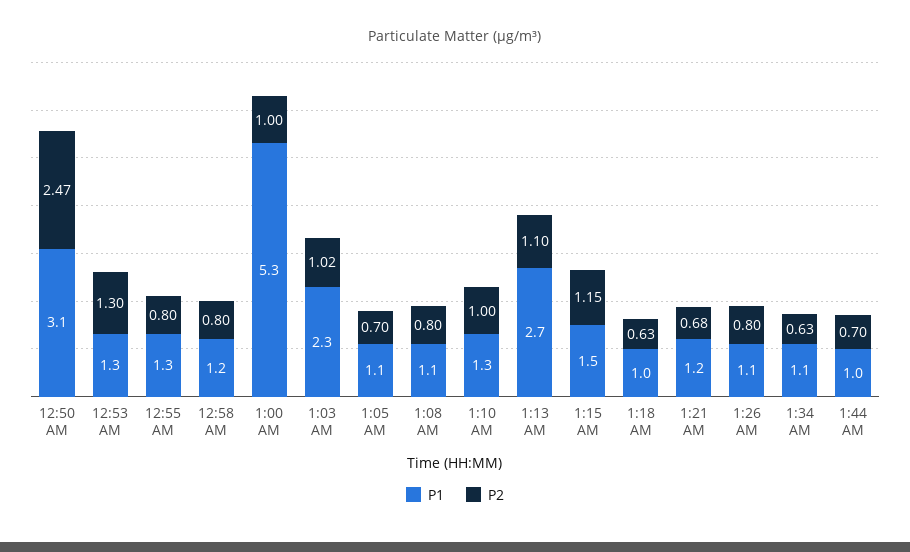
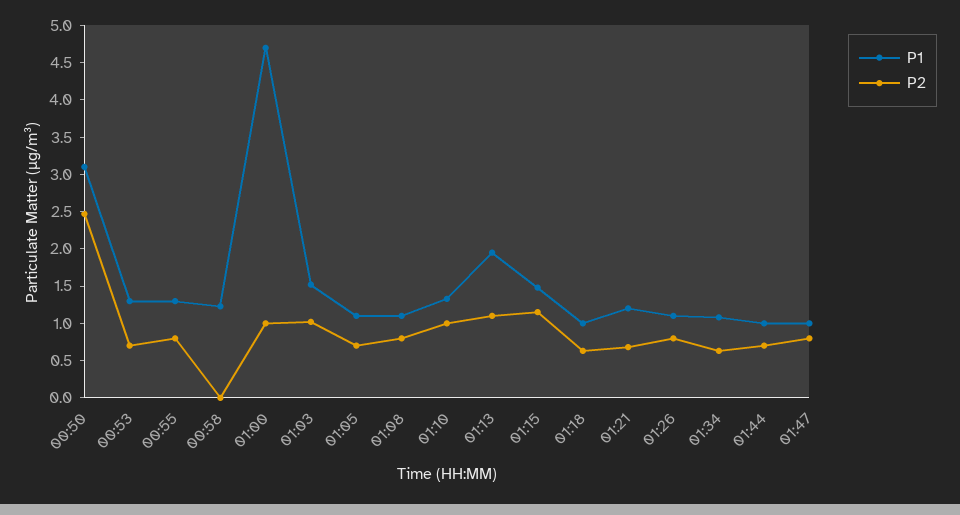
P2, 12:53 AM: 1.3 -> 0.75
P2, 12:58 AM: 0.8 -> 0
P1, 1:00 AM: 5.3 -> 4.75
P1, 1:03 AM: 2.3 -> 1.5
P1, 1:13 AM: 2.7 -> 2
P1, 01:47: none -> 1
P2, 01:47: none -> 0.75

